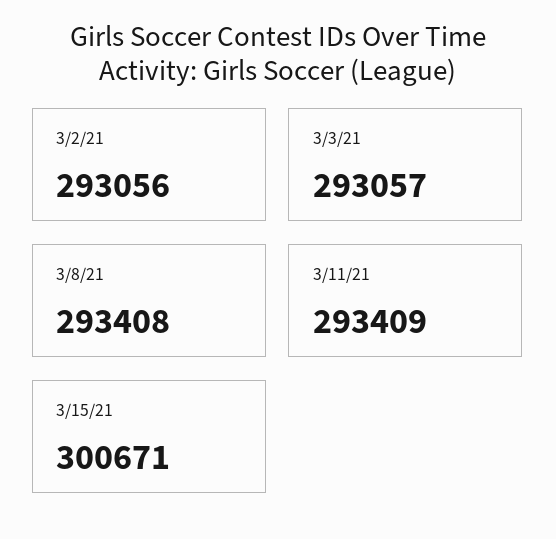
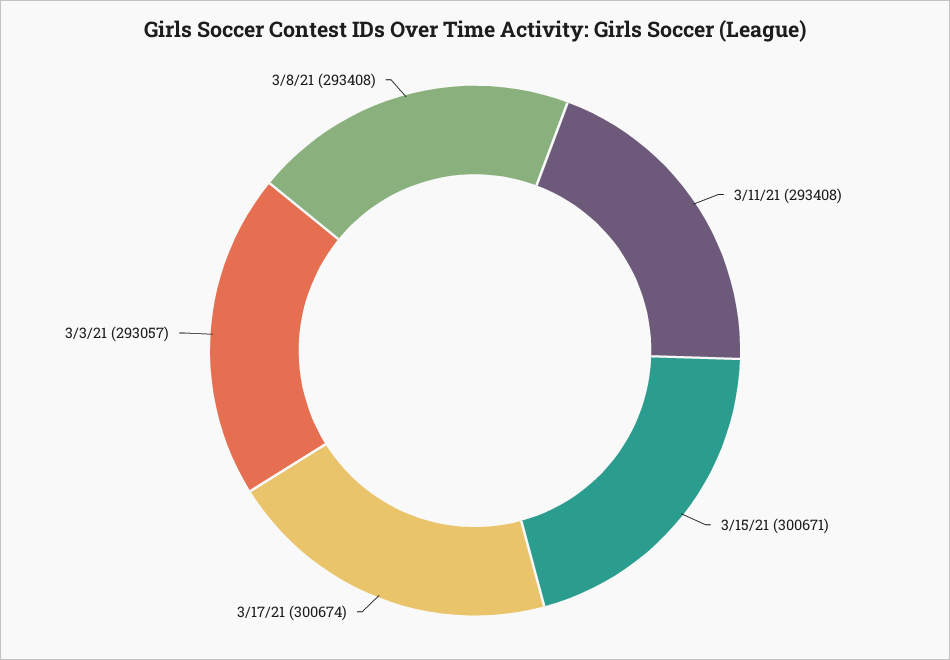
3/2/21: 293056 -> none
3/11/21: 293409 -> 293408
3/17/21: none -> 300674

